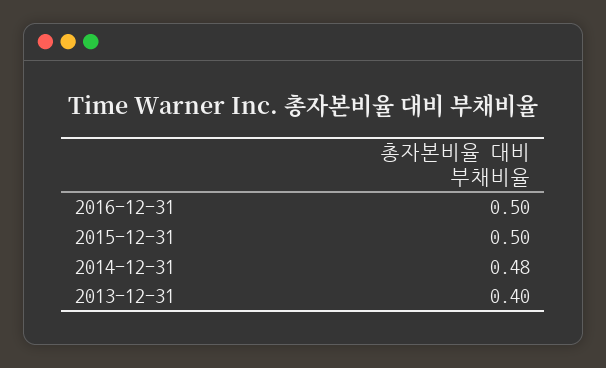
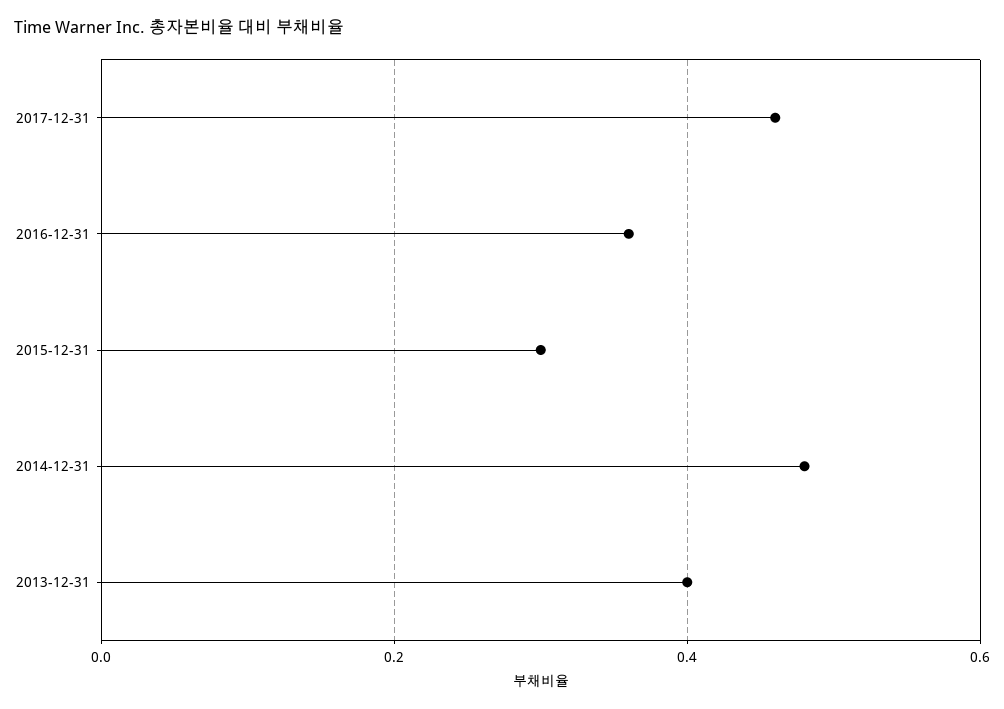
2016-12-31: 0.5 -> 0.35
2015-12-31: 0.5 -> 0.3
2017-12-31: none -> 0.45

